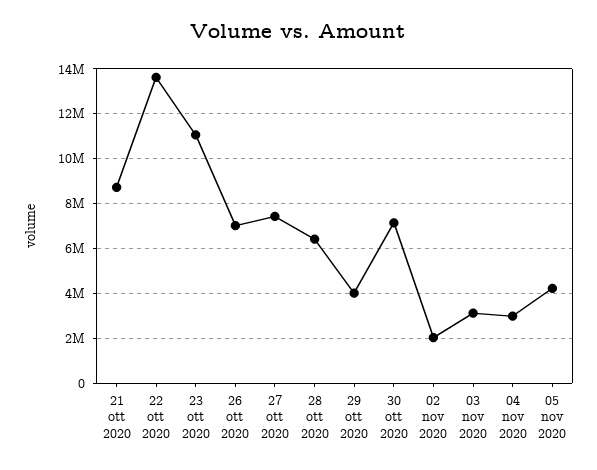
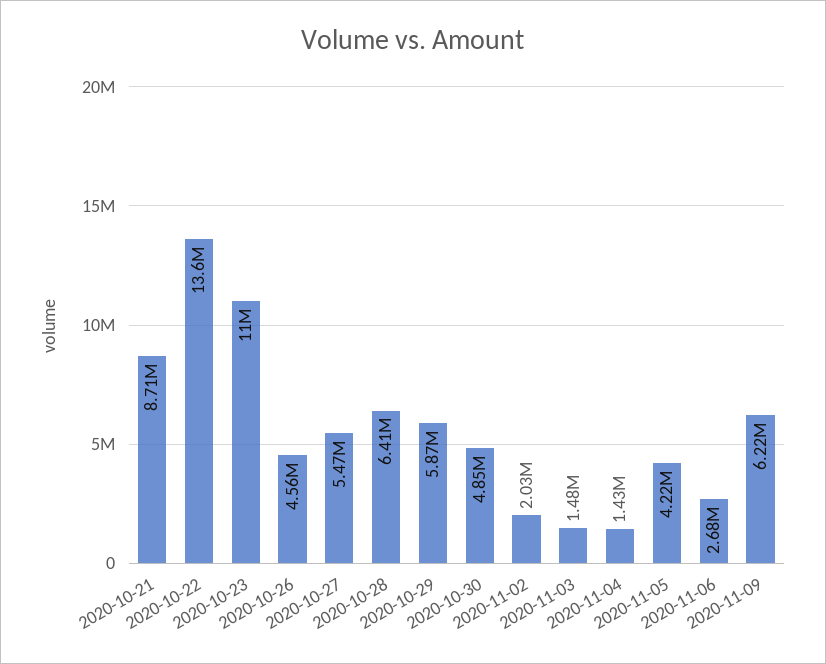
26 ott 2020: 7000000 -> 4560000
27 ott 2020: 7500000 -> 5470000
29 ott 2020: 4000000 -> 5870000
30 ott 2020: 7000000 -> 4850000
03 nov 2020: 3000000 -> 1480000
04 nov 2020: 3000000 -> 1430000
2020-11-06: none -> 2680000
2020-11-09: none -> 6220000

